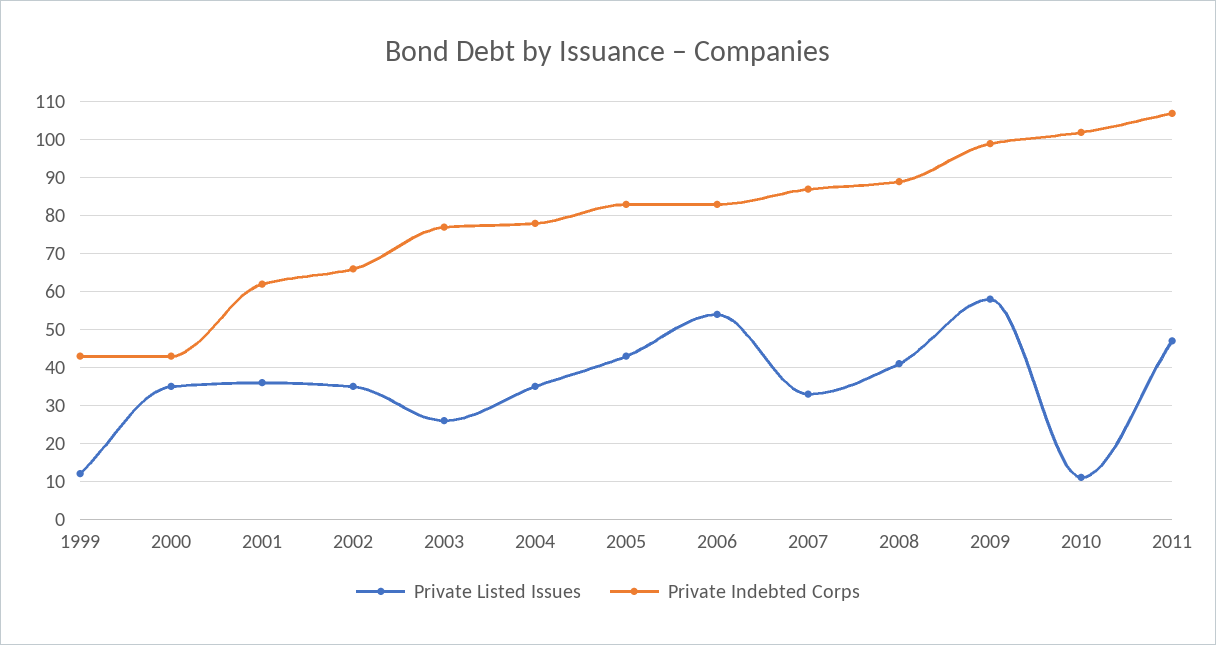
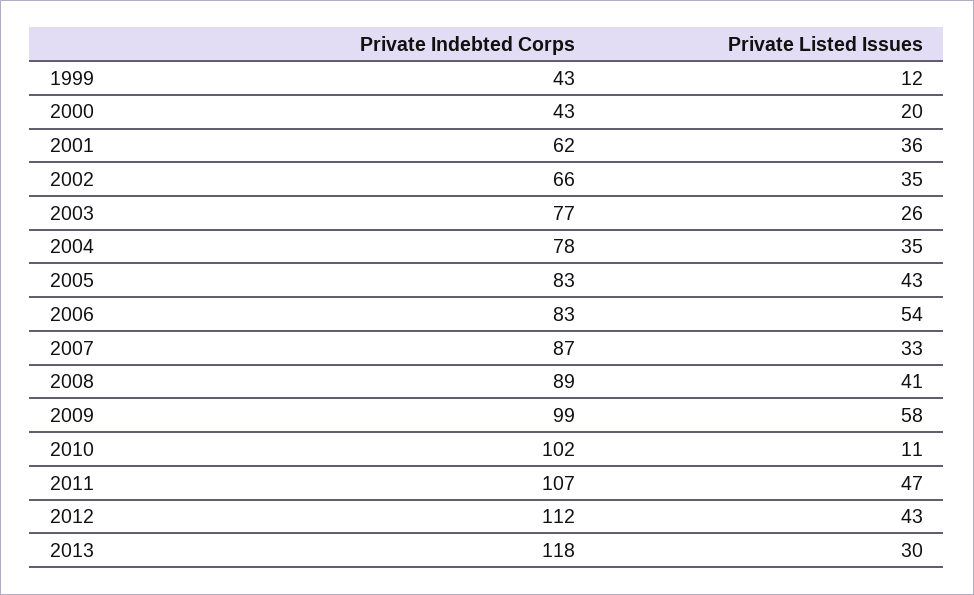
Private Listed Issues, 2000: 35 -> 20
Private Indebted Corps, 2012: none -> 112
Private Listed Issues, 2012: none -> 43
Private Indebted Corps, 2013: none -> 118
Private Listed Issues, 2013: none -> 30

